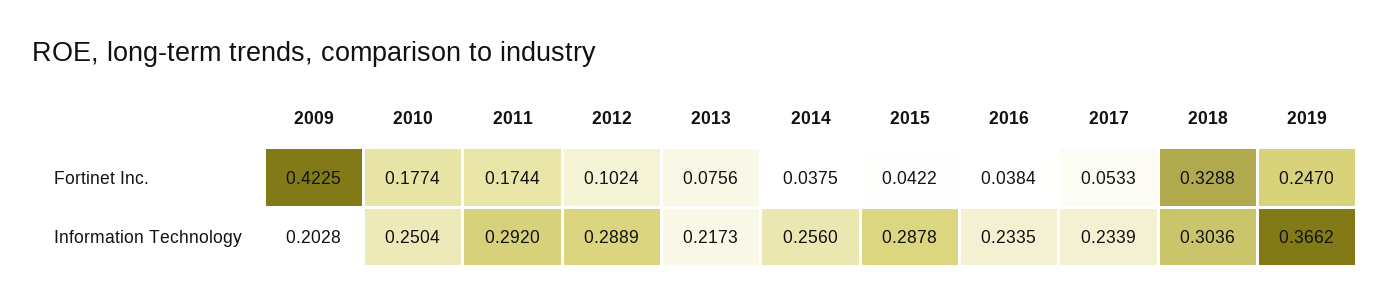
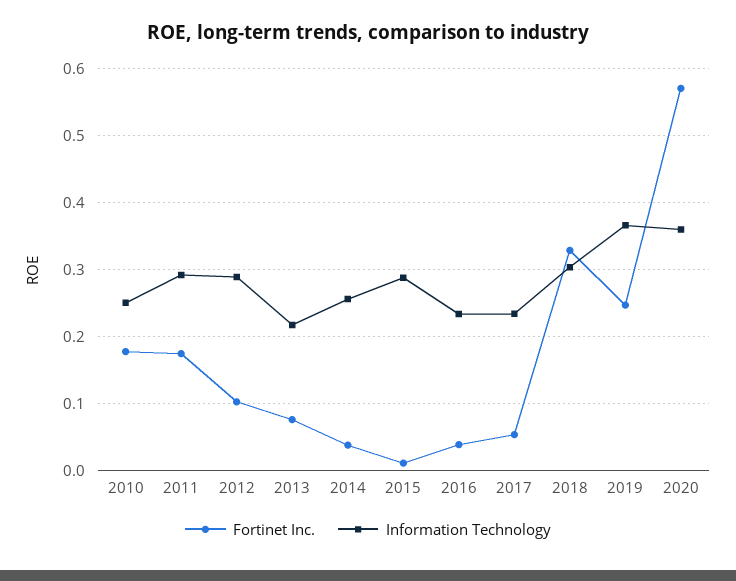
Fortinet Inc., 2009: 0.4225 -> none
Fortinet Inc., 2015: 0.0422 -> 0.01
Information Technology, 2009: 0.2028 -> none
Fortinet Inc., 2020: none -> 0.57
Information Technology, 2020: none -> 0.36

